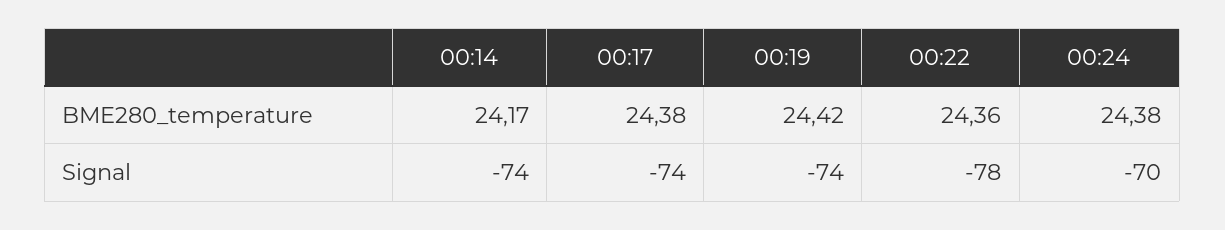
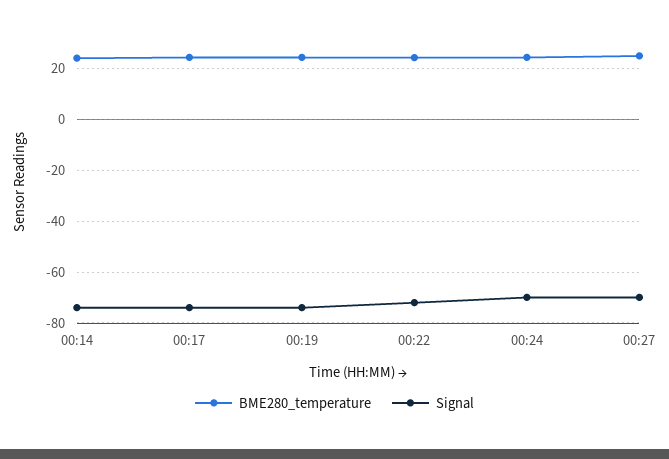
Signal, 00:22: -78 -> -72.5
BME280_temperature, 00:27: none -> 25
Signal, 00:27: none -> -70

